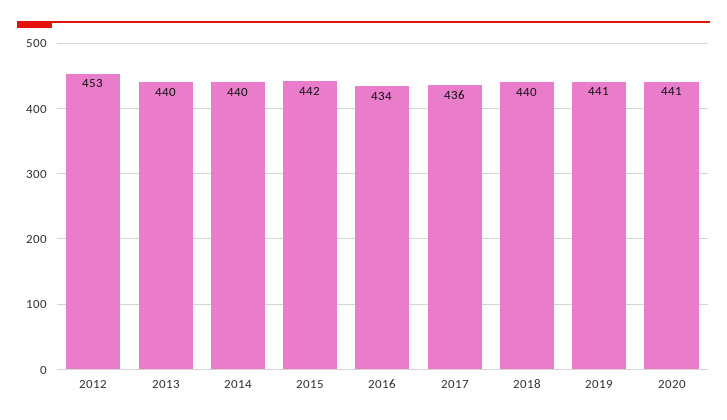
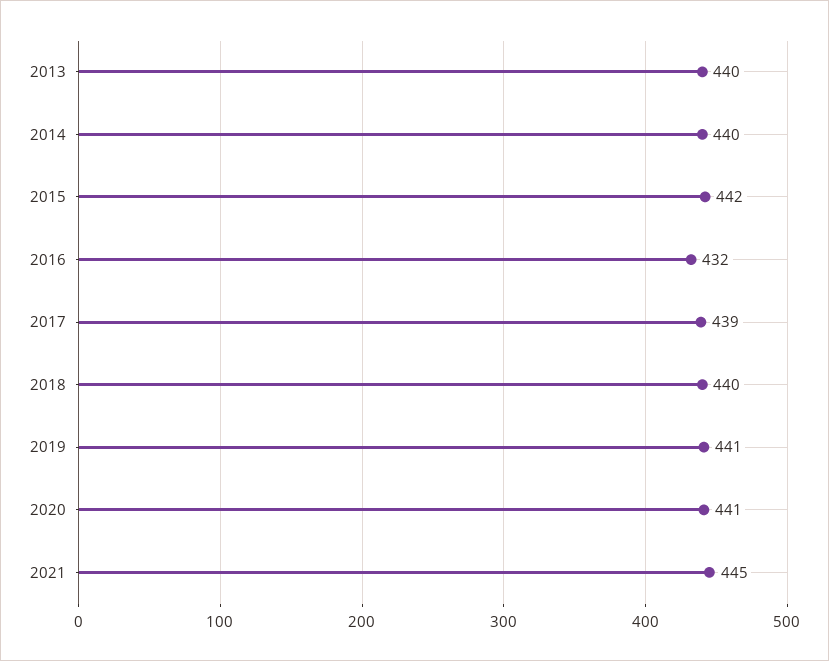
2012: 453 -> none
2016: 434 -> 432
2017: 436 -> 439
2021: none -> 445

